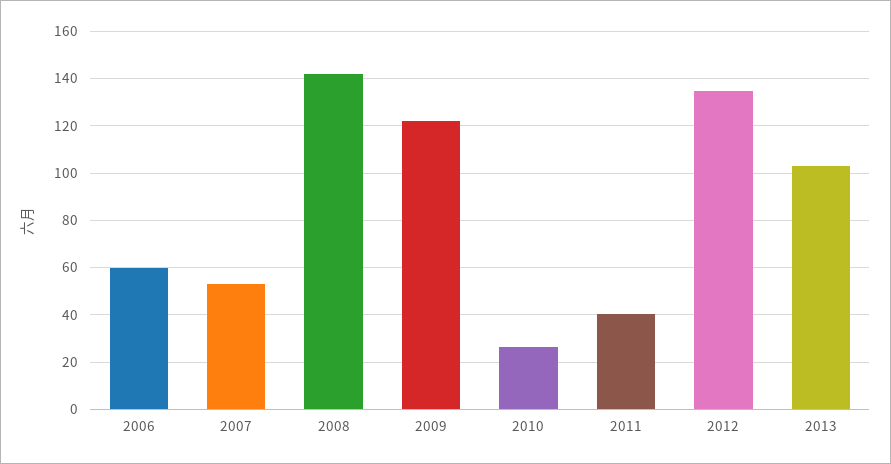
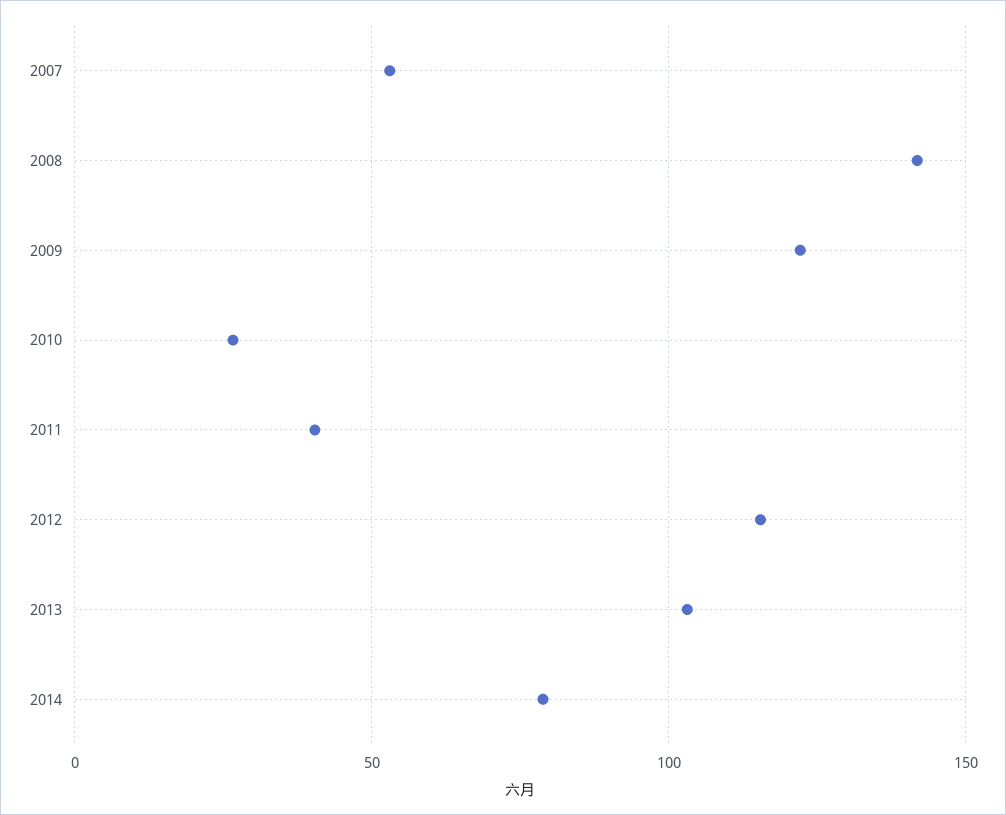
2006: 60 -> none
2012: 135 -> 115
2014: none -> 80

